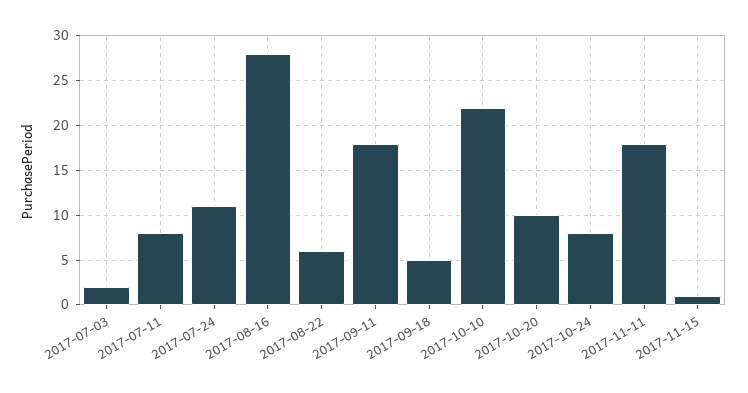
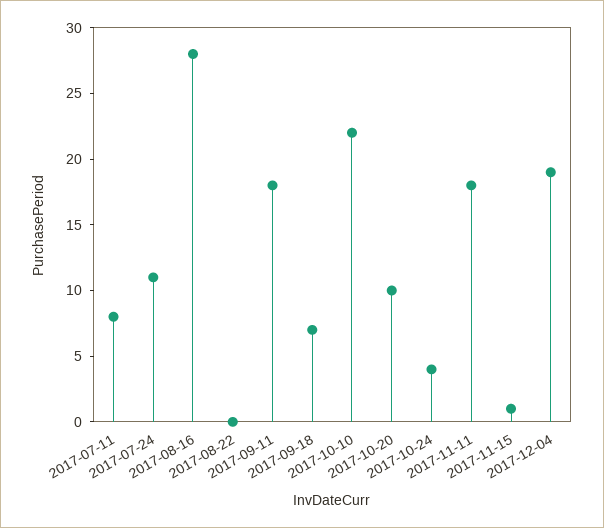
2017-07-03: 2 -> none
2017-08-22: 6 -> 0
2017-09-18: 5 -> 7
2017-10-24: 8 -> 4
2017-12-04: none -> 19

